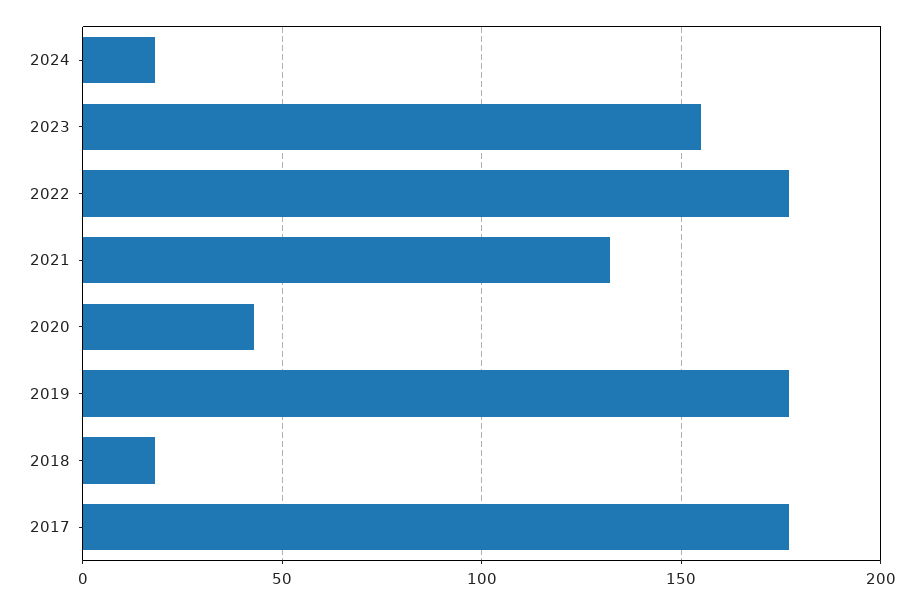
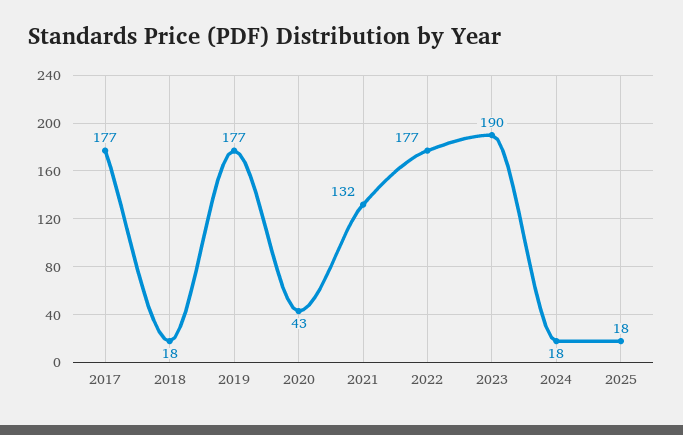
2023: 155 -> 190
2025: none -> 18

